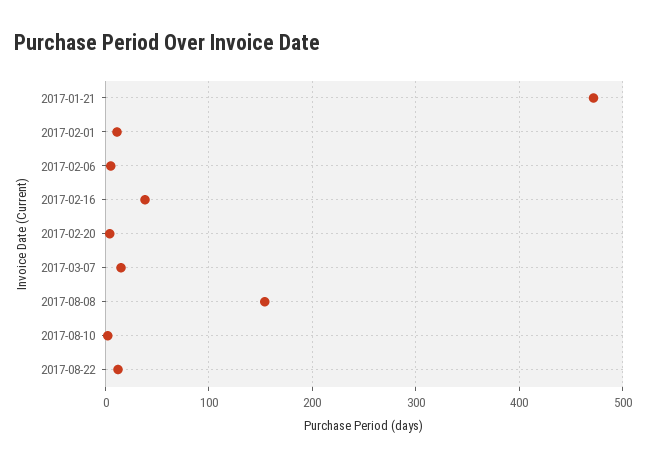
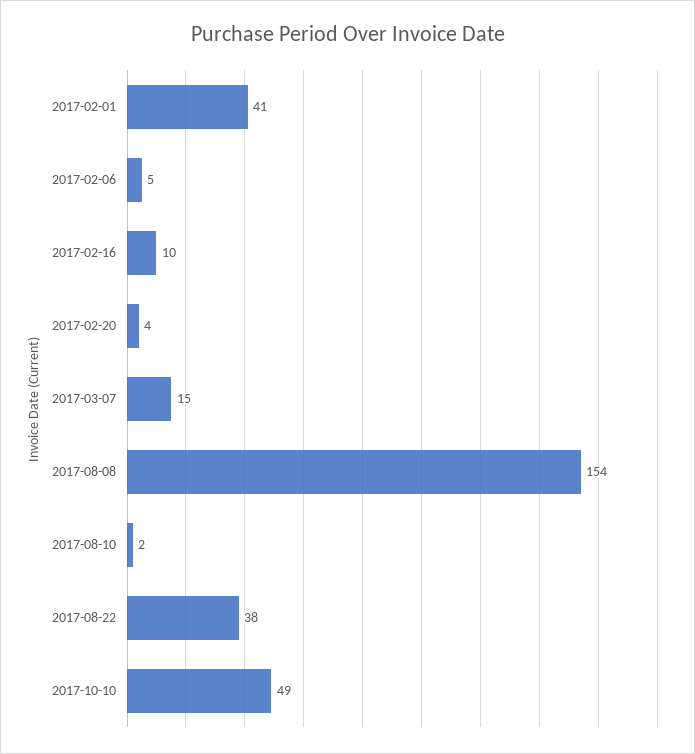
2017-01-21: 470 -> none
2017-02-01: 10 -> 41
2017-02-16: 40 -> 10
2017-08-22: 10 -> 38
2017-10-10: none -> 49

